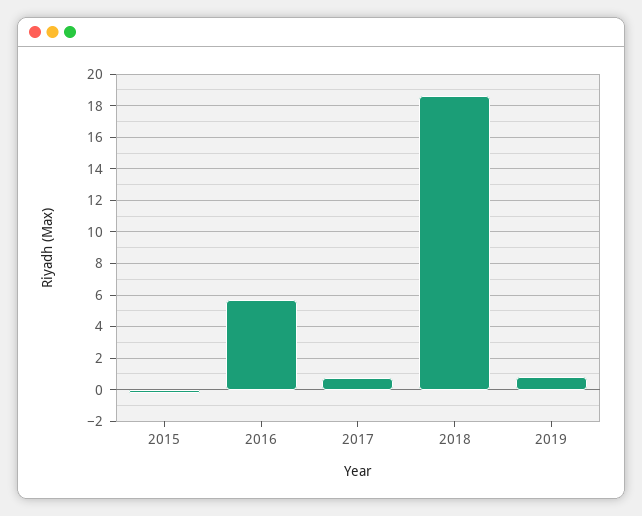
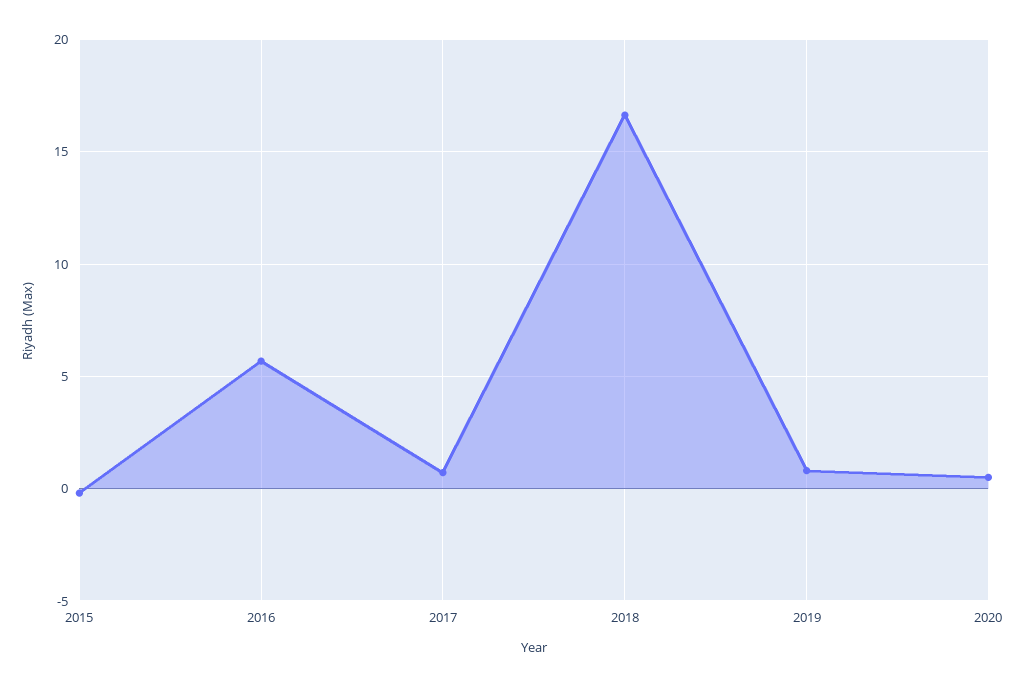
2018: 18.5 -> 16.5
2020: none -> 0.5

